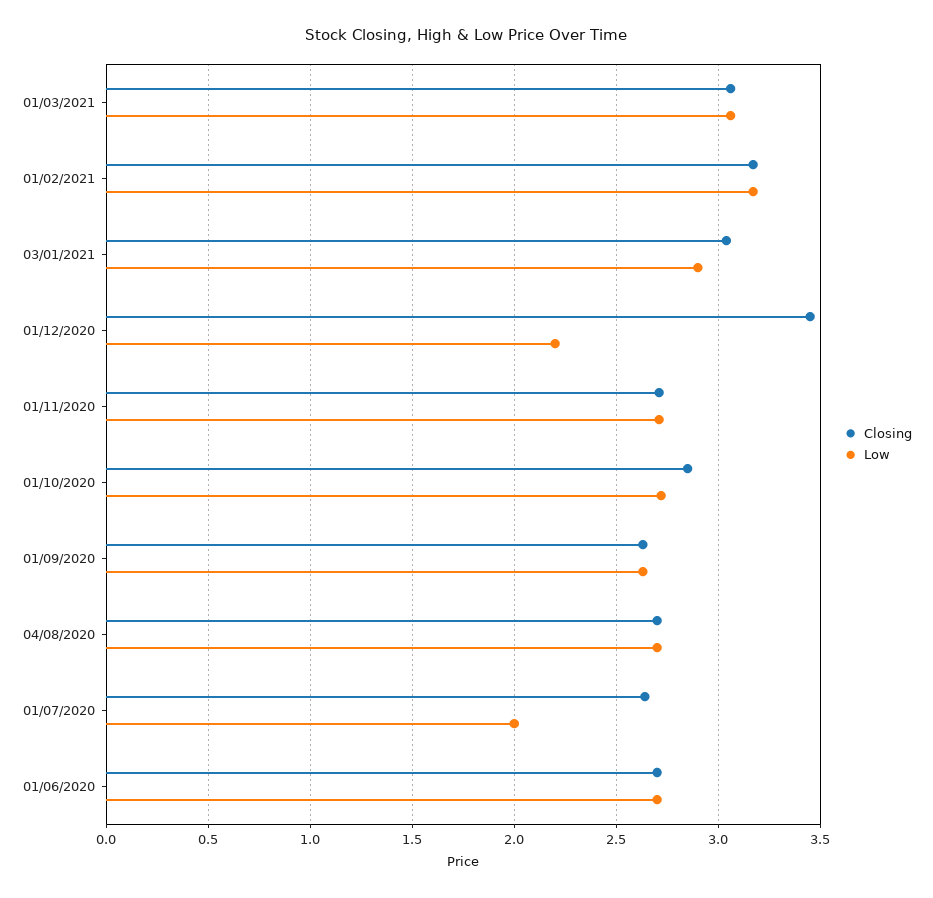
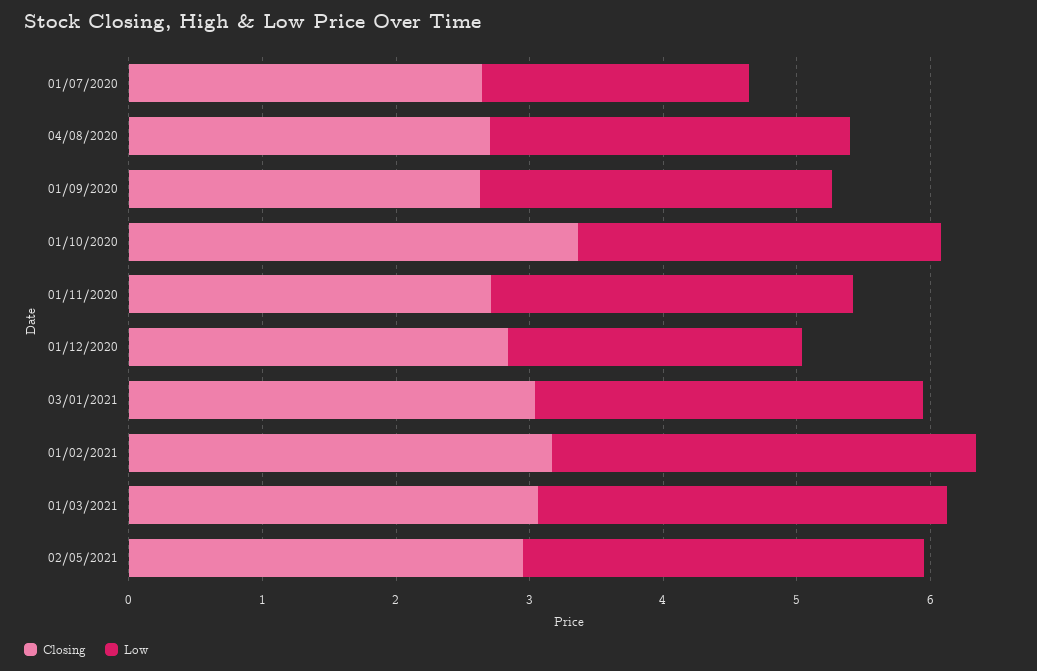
Closing, 01/12/2020: 3.45 -> 2.8
Closing, 01/10/2020: 2.85 -> 3.4
Closing, 01/06/2020: 2.7 -> none
Low, 01/06/2020: 2.7 -> none
Closing, 02/05/2021: none -> 3
Low, 02/05/2021: none -> 3

